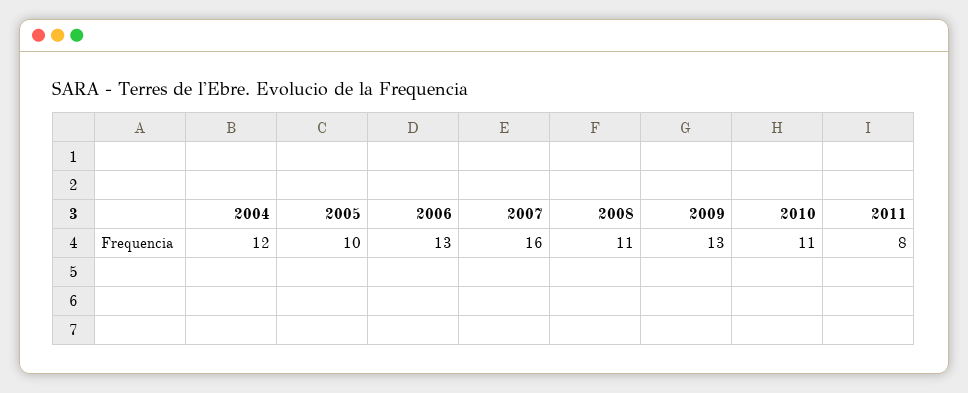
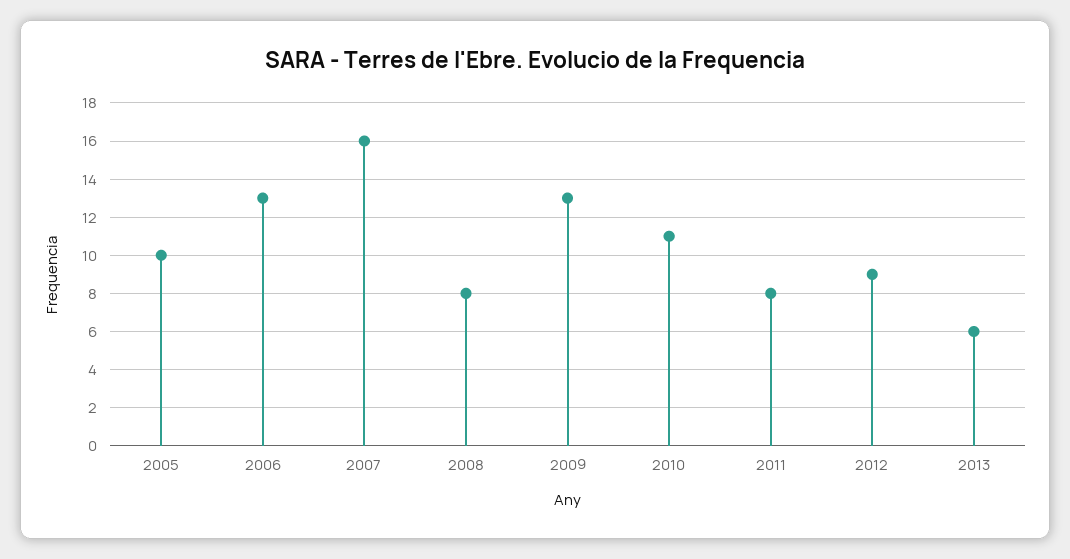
2004: 12 -> none
2008: 11 -> 8
2012: none -> 9
2013: none -> 6

